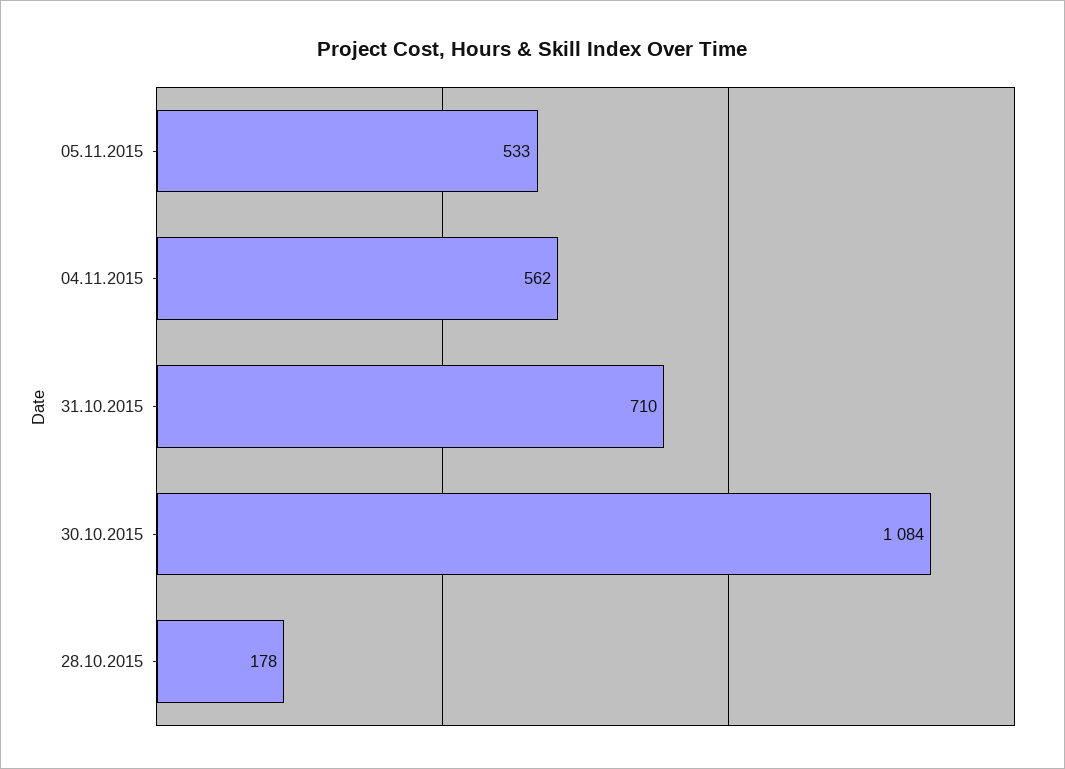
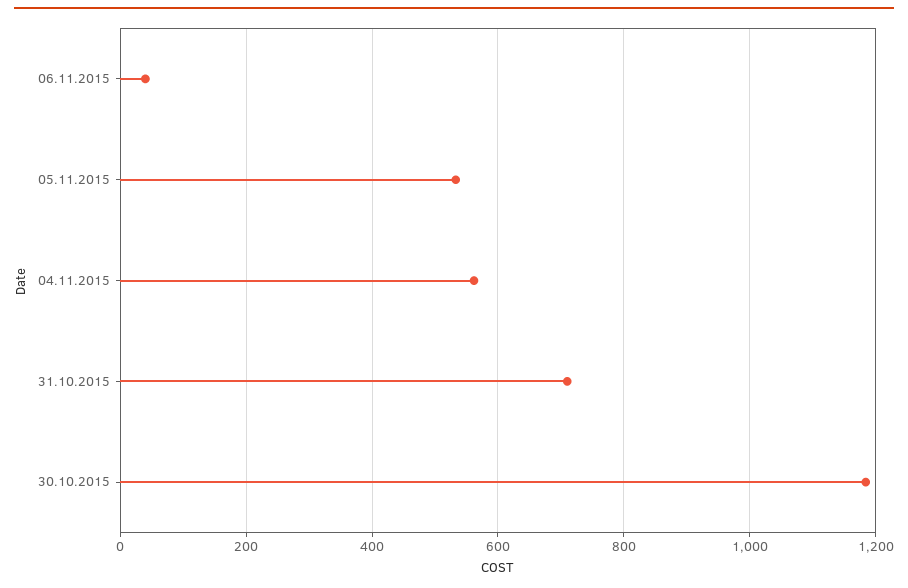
30.10.2015: 1084 -> 1180
28.10.2015: 178 -> none
06.11.2015: none -> 40

